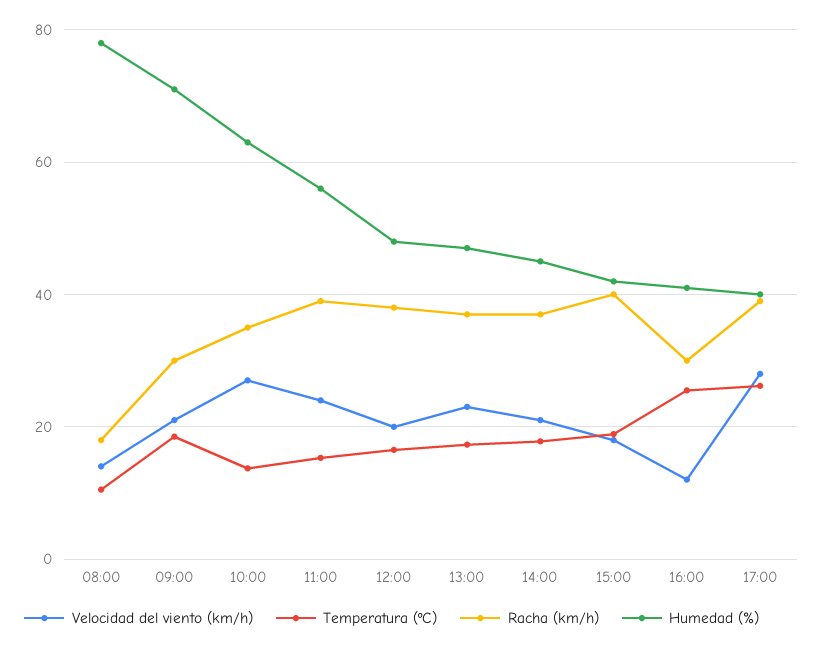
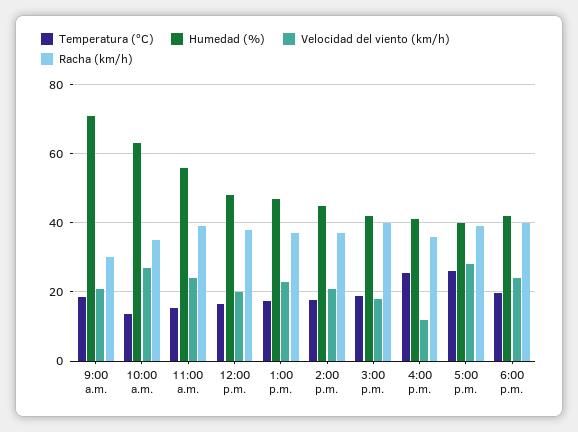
Velocidad del viento (km/h), 08:00: 14 -> none
Temperatura (ºC), 08:00: 10 -> none
Racha (km/h), 08:00: 18 -> none
Humedad (%), 08:00: 78 -> none
Racha (km/h), 16:00: 30 -> 36
Temperatura (ºC), 6:00 p.m.: none -> 20
Humedad (%), 6:00 p.m.: none -> 42
Velocidad del viento (km/h), 6:00 p.m.: none -> 24
Racha (km/h), 6:00 p.m.: none -> 40

